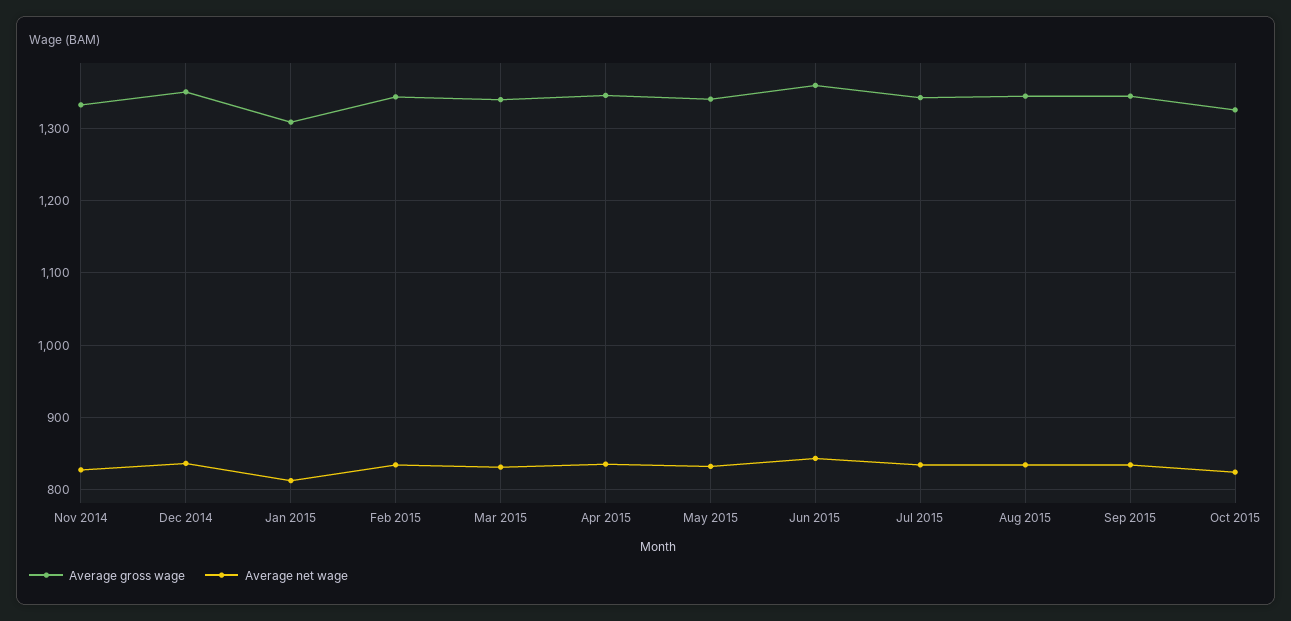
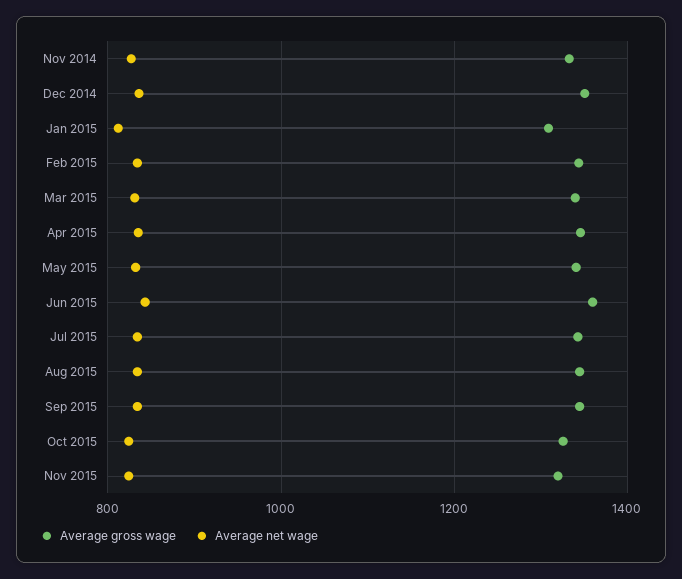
Average gross wage, Nov 2015: none -> 1320
Average net wage, Nov 2015: none -> 820

